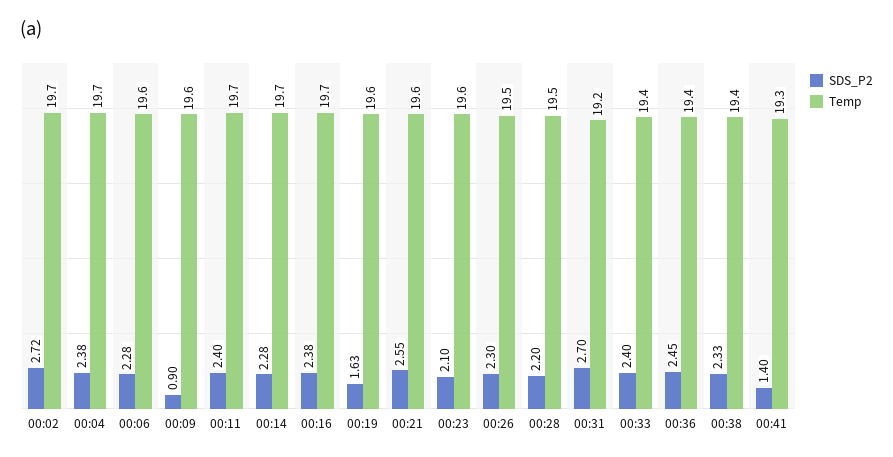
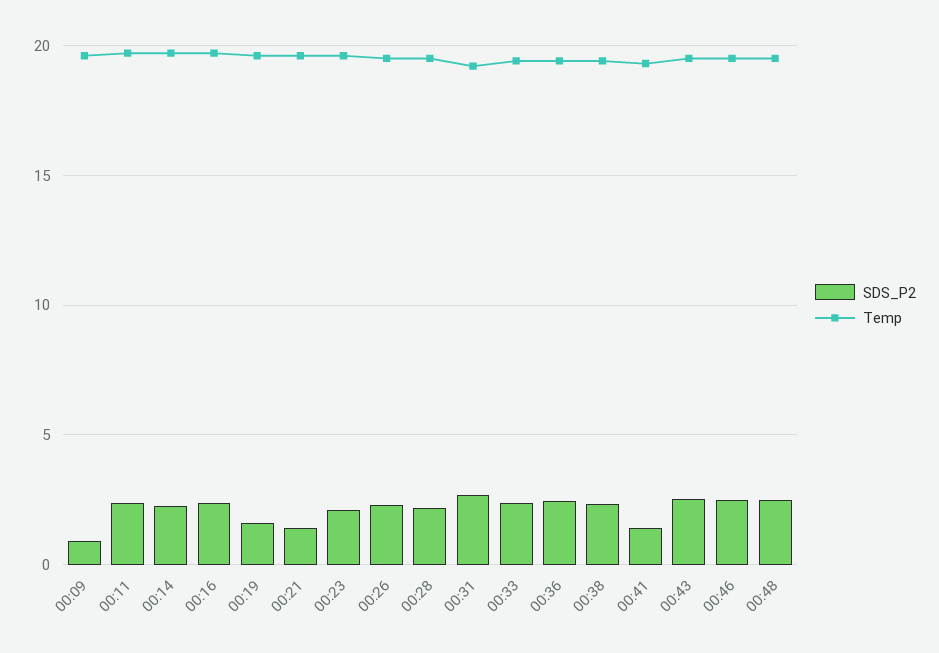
SDS_P2, 00:02: 2.72 -> none
Temp, 00:02: 19.7 -> none
SDS_P2, 00:04: 2.38 -> none
Temp, 00:04: 19.7 -> none
SDS_P2, 00:06: 2.28 -> none
Temp, 00:06: 19.6 -> none
SDS_P2, 00:21: 2.55 -> 1.5
SDS_P2, 00:43: none -> 2.5
Temp, 00:43: none -> 19.5
SDS_P2, 00:46: none -> 2.5
Temp, 00:46: none -> 19.5
SDS_P2, 00:48: none -> 2.5
Temp, 00:48: none -> 19.5

